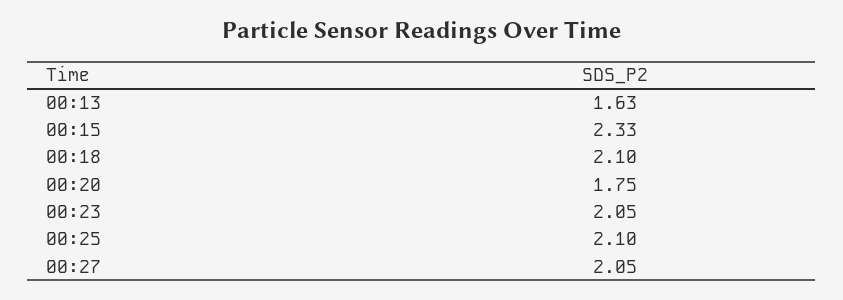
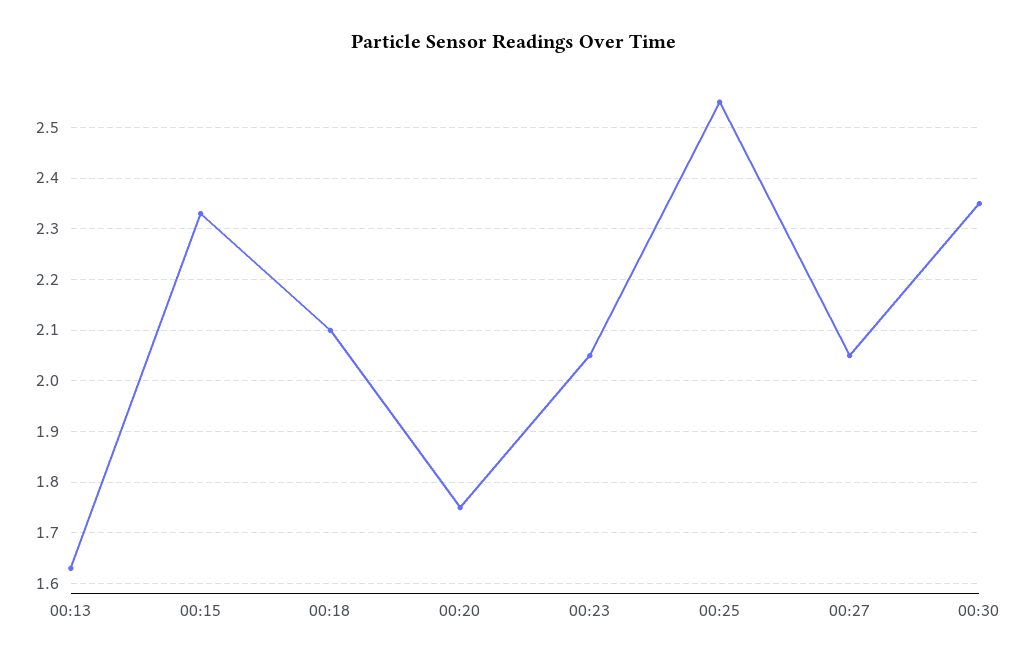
00:25: 2.1 -> 2.55
00:30: none -> 2.35

